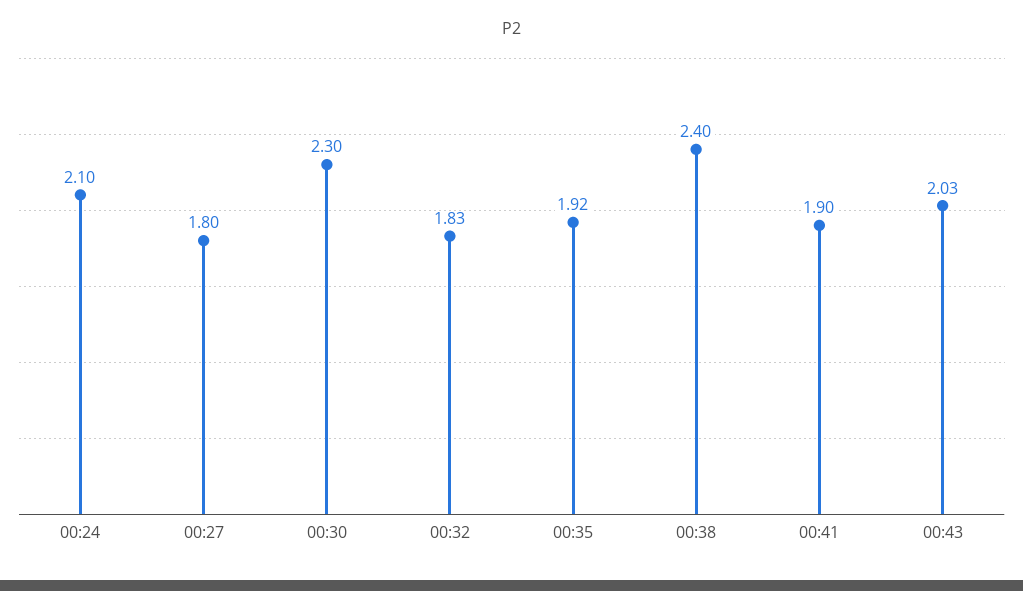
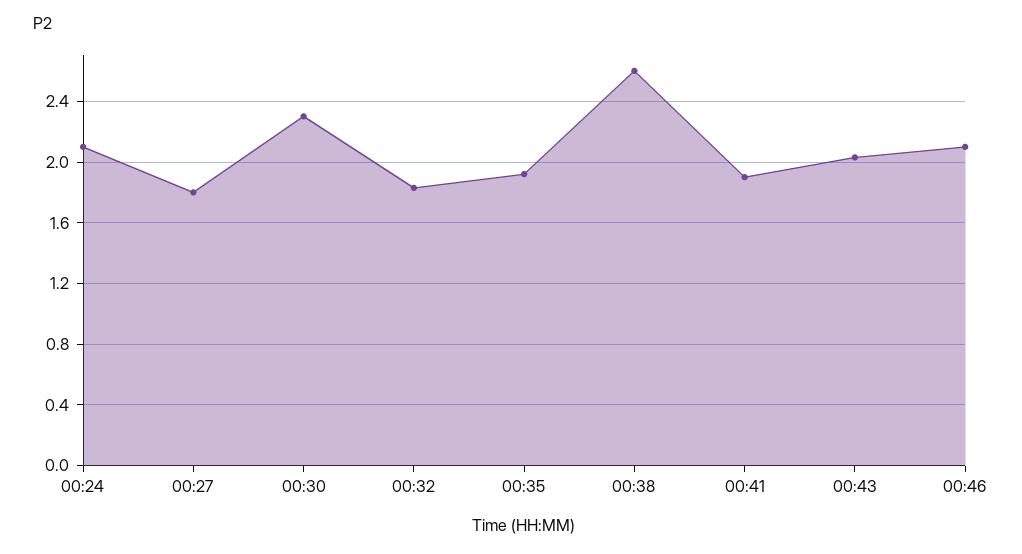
00:38: 2.4 -> 2.6
00:46: none -> 2.1

